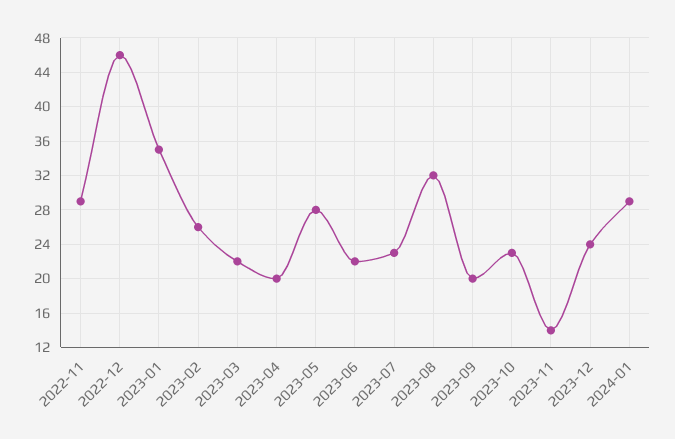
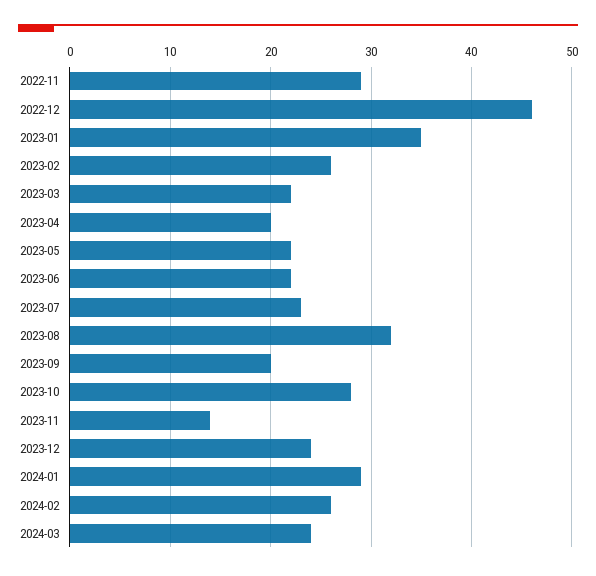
2023-05: 28 -> 22
2023-10: 23 -> 28
2024-02: none -> 26
2024-03: none -> 24

